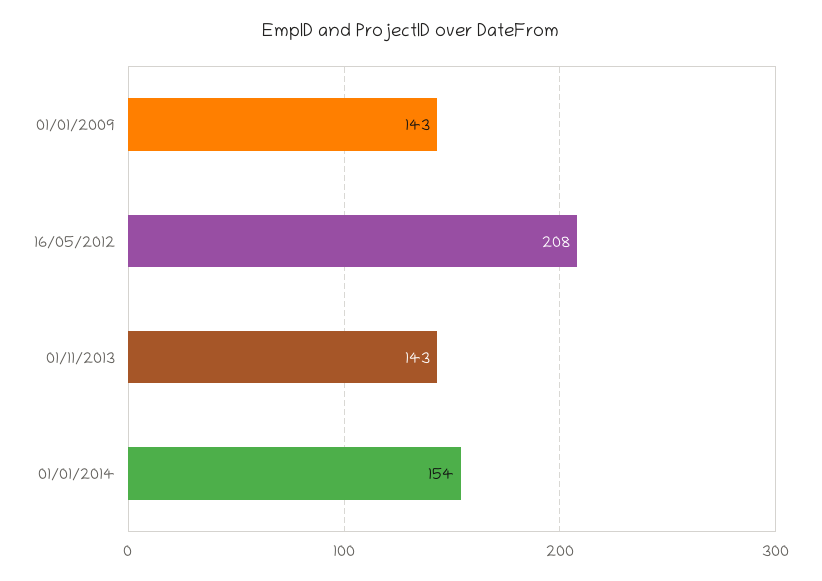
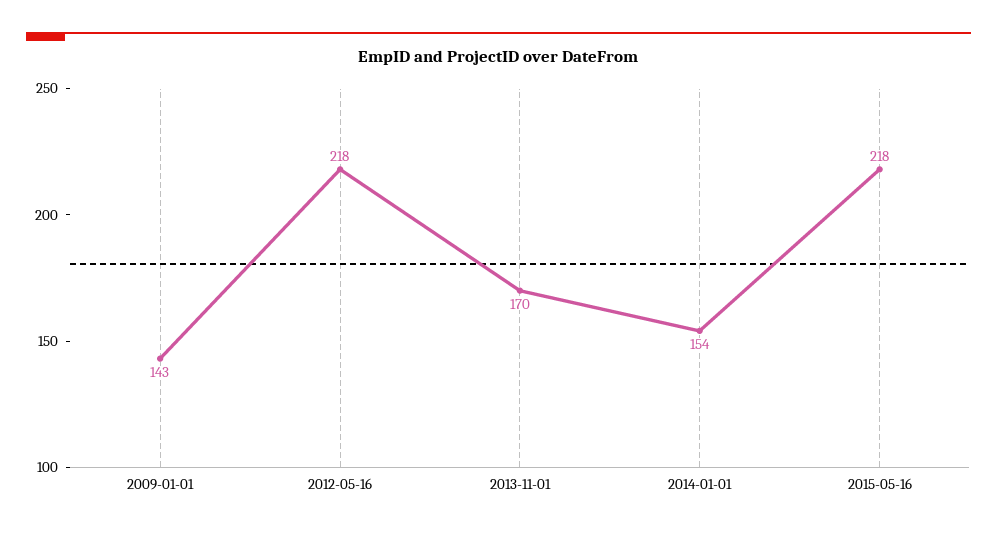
16/05/2012: 208 -> 218
01/11/2013: 143 -> 170
2015-05-16: none -> 218

